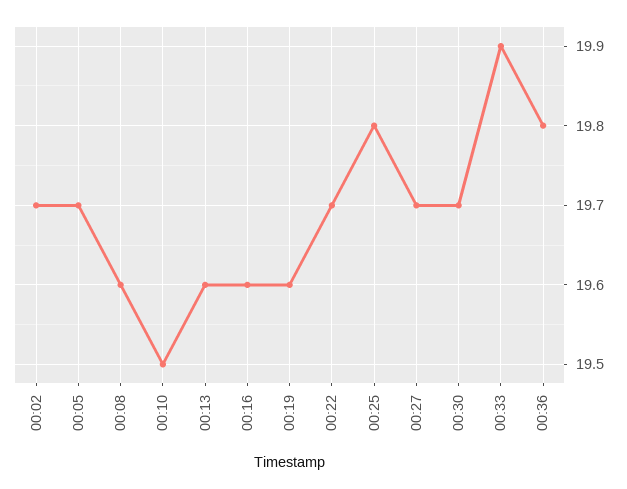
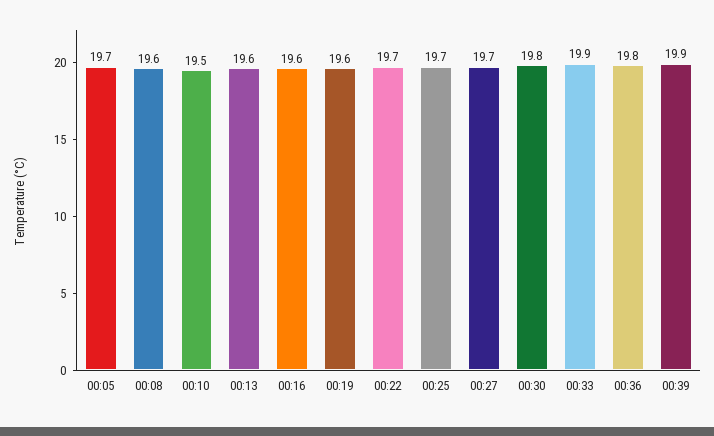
00:02: 19.7 -> none
00:25: 19.8 -> 19.7
00:30: 19.7 -> 19.8
00:39: none -> 19.9

